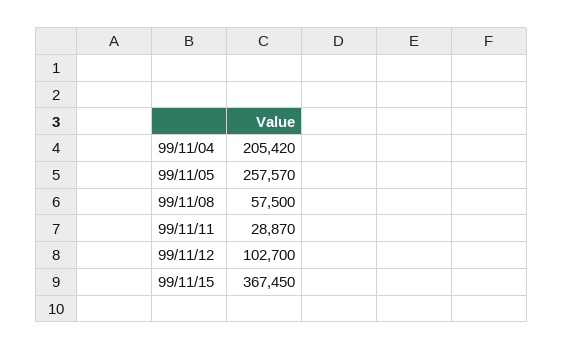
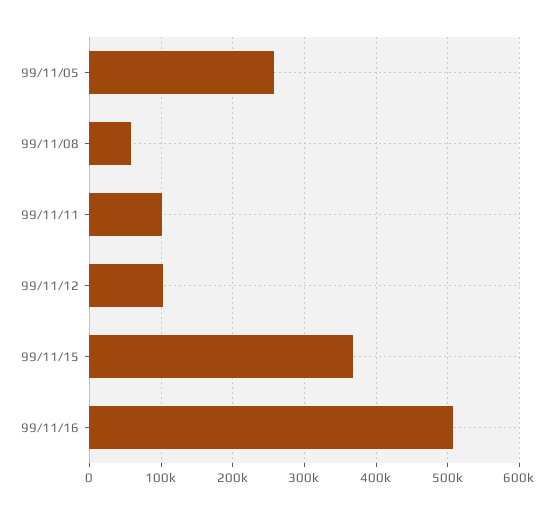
99/11/04: 205420 -> none
99/11/11: 28870 -> 100000
99/11/16: none -> 510000

